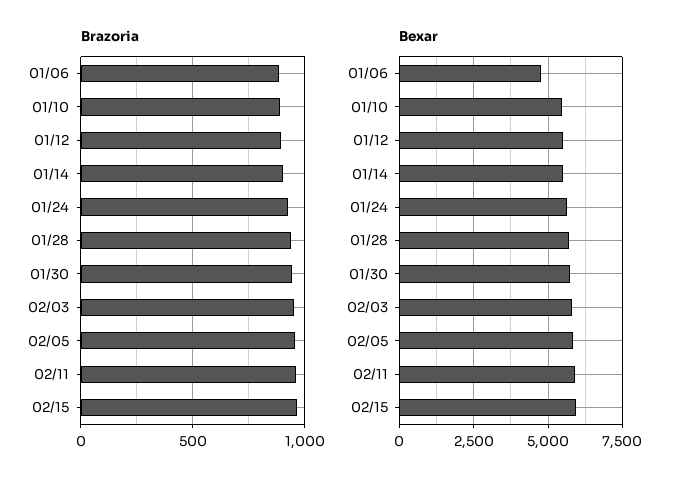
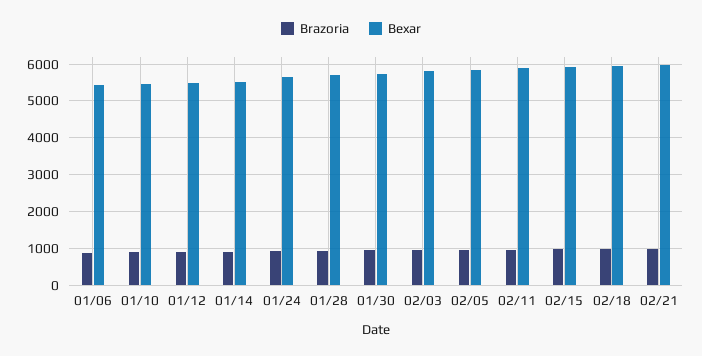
Bexar, 01/06: 4750 -> 5400
Brazoria, 02/18: none -> 1000
Bexar, 02/18: none -> 6000
Brazoria, 02/21: none -> 1000
Bexar, 02/21: none -> 6000

